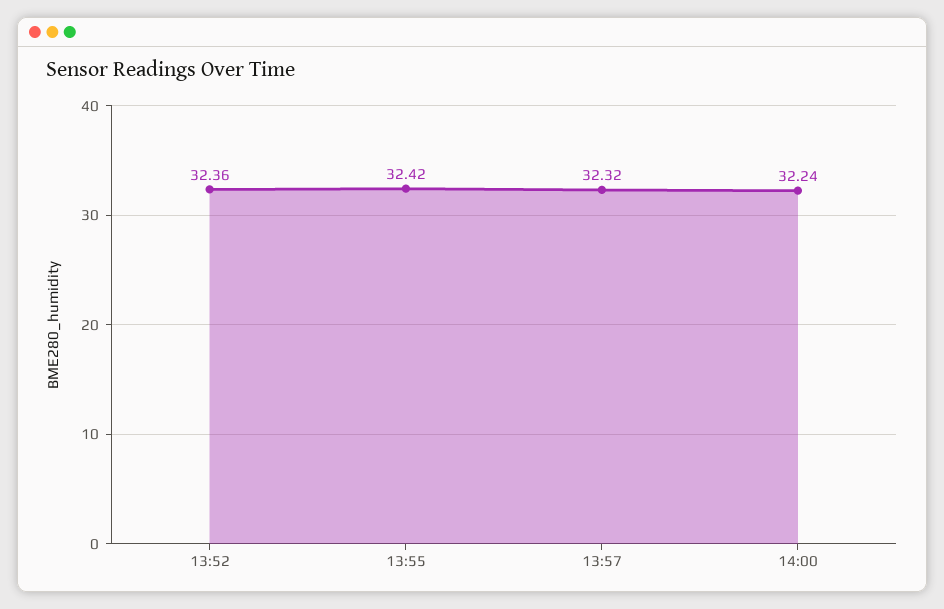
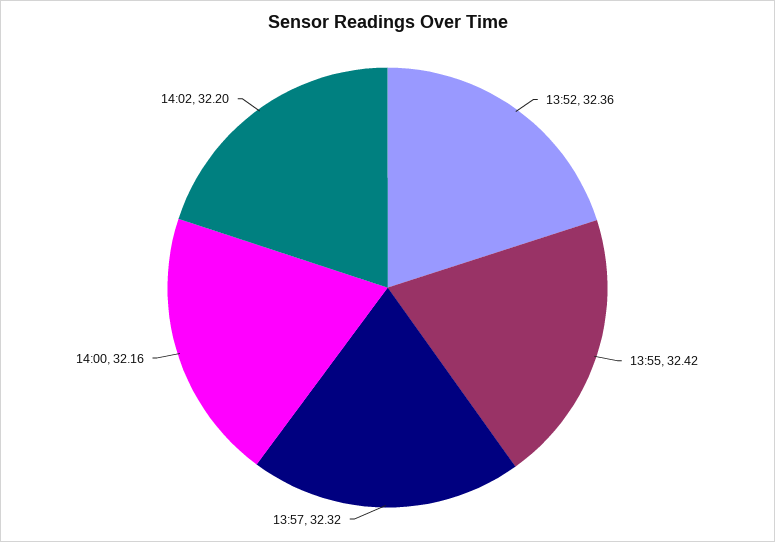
14:00: 32.24 -> 32.16
14:02: none -> 32.2

